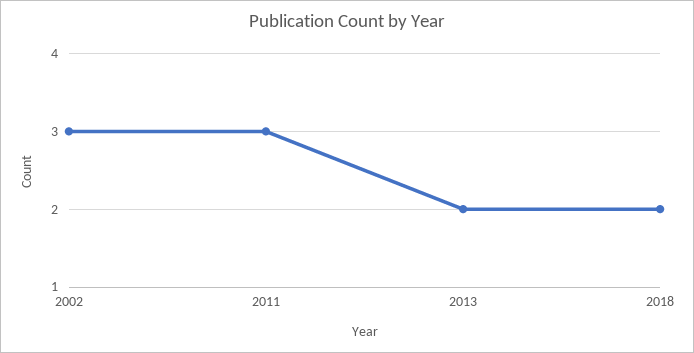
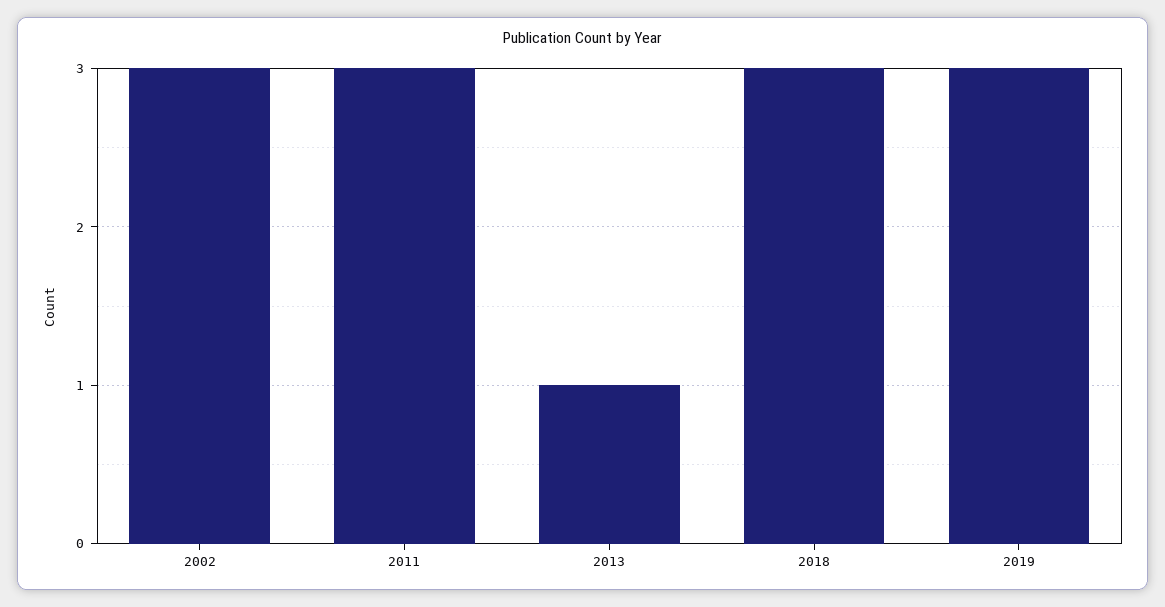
2013: 2 -> 1
2018: 2 -> 3
2019: none -> 3

